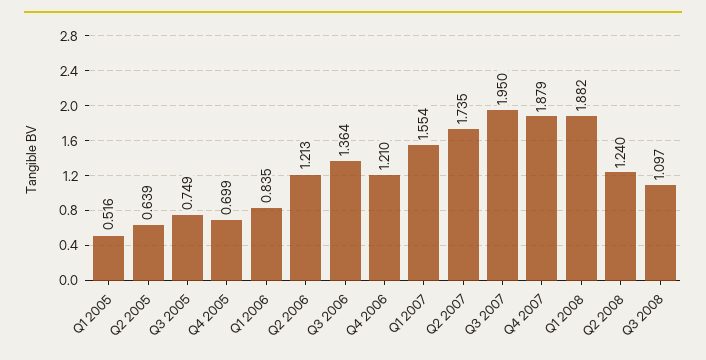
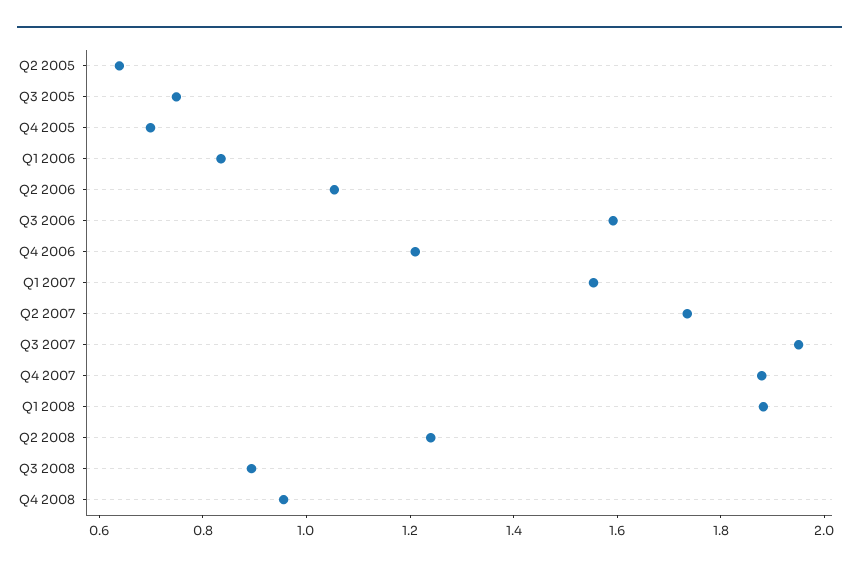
Q1 2005: 0.516 -> none
Q2 2006: 1.213 -> 1.05
Q3 2006: 1.364 -> 1.6
Q3 2008: 1.097 -> 0.9
Q4 2008: none -> 0.95

